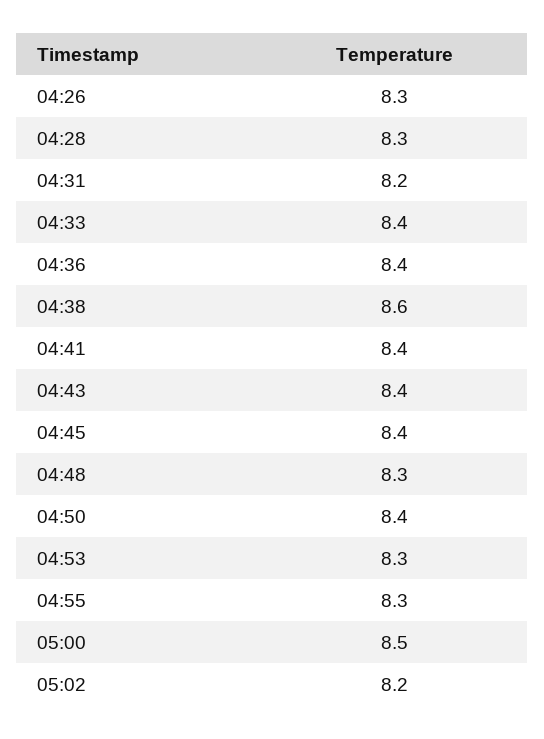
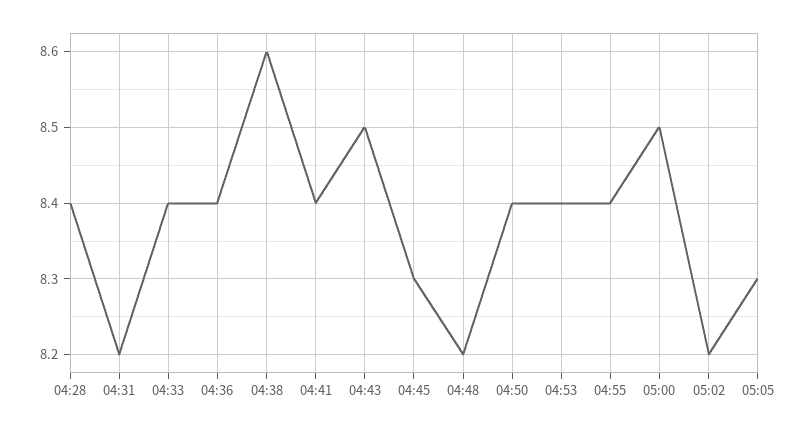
04:26: 8.3 -> none
04:28: 8.3 -> 8.4
04:43: 8.4 -> 8.5
04:45: 8.4 -> 8.3
04:48: 8.3 -> 8.2
04:53: 8.3 -> 8.4
04:55: 8.3 -> 8.4
05:05: none -> 8.3

